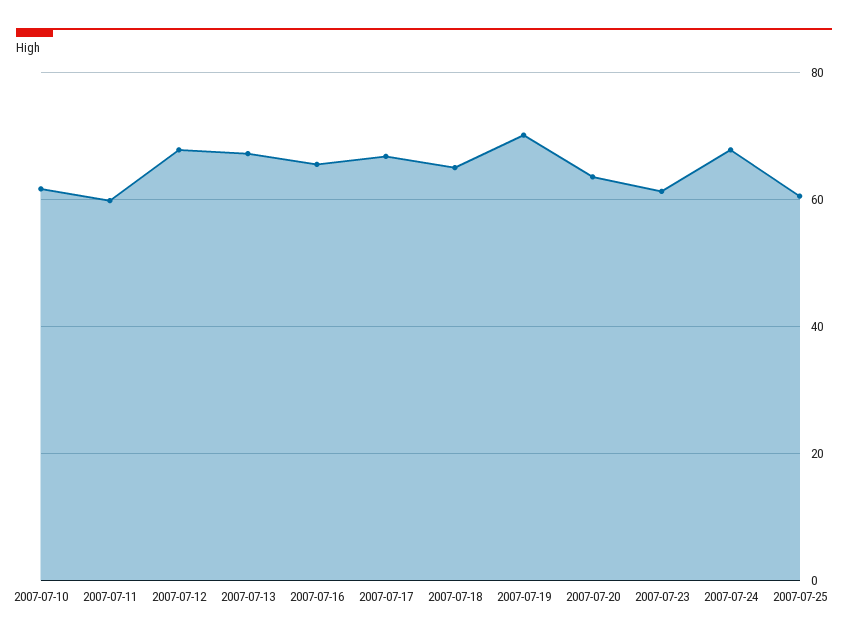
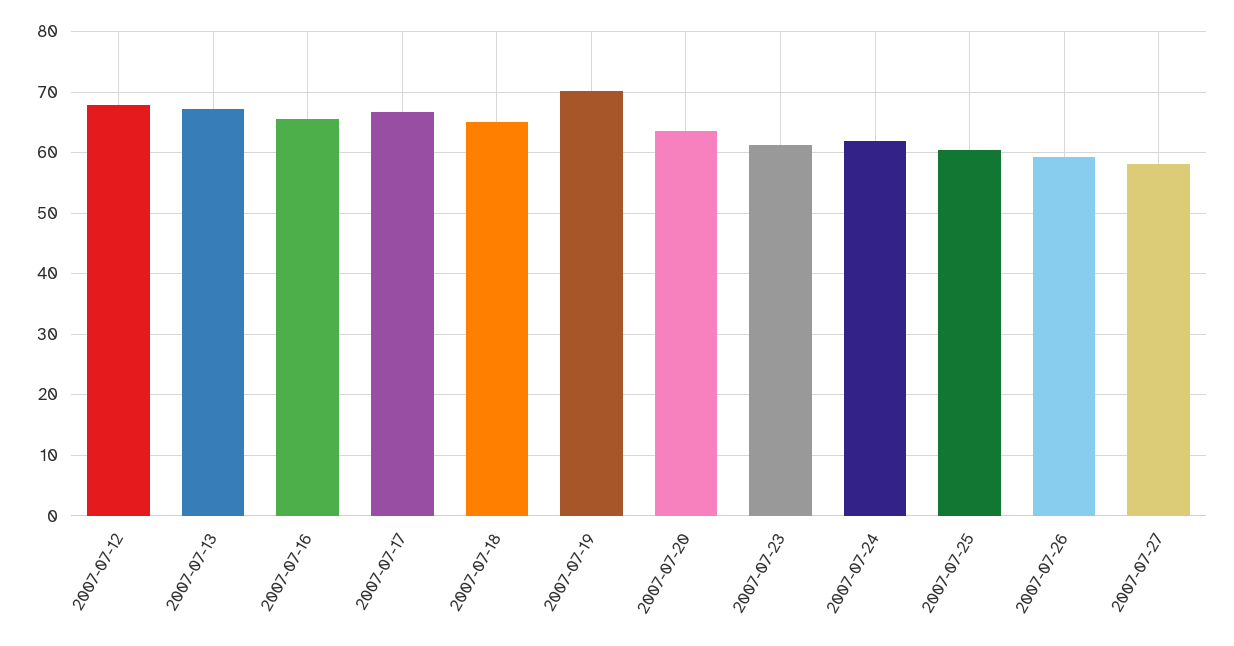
2007-07-10: 62 -> none
2007-07-11: 60 -> none
2007-07-24: 68 -> 62
2007-07-26: none -> 59
2007-07-27: none -> 58

